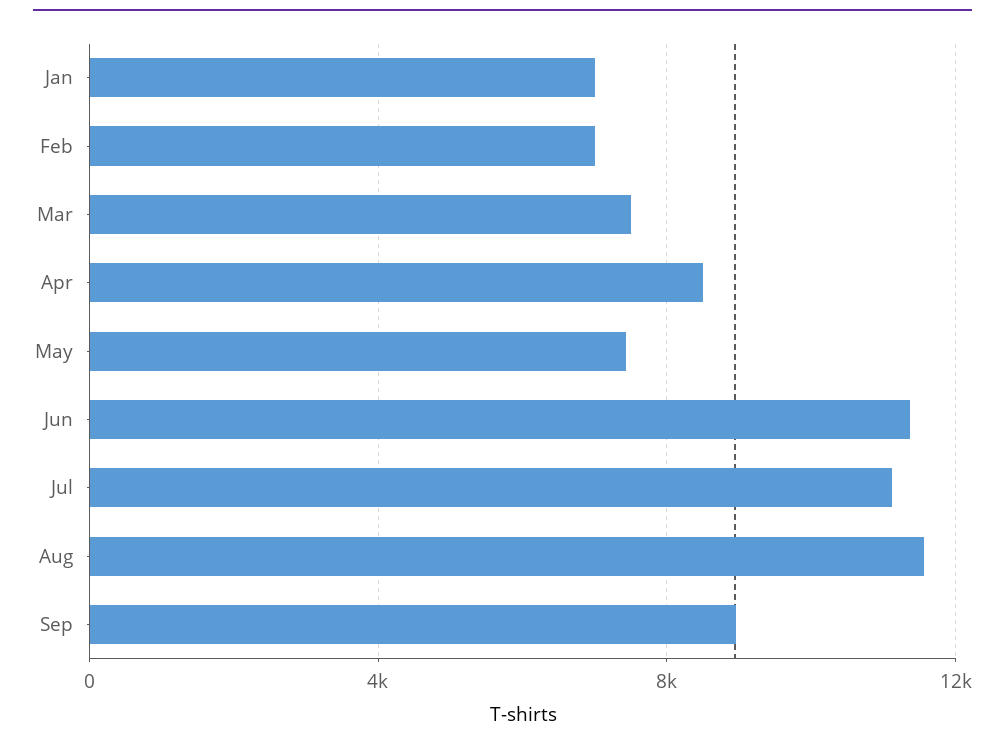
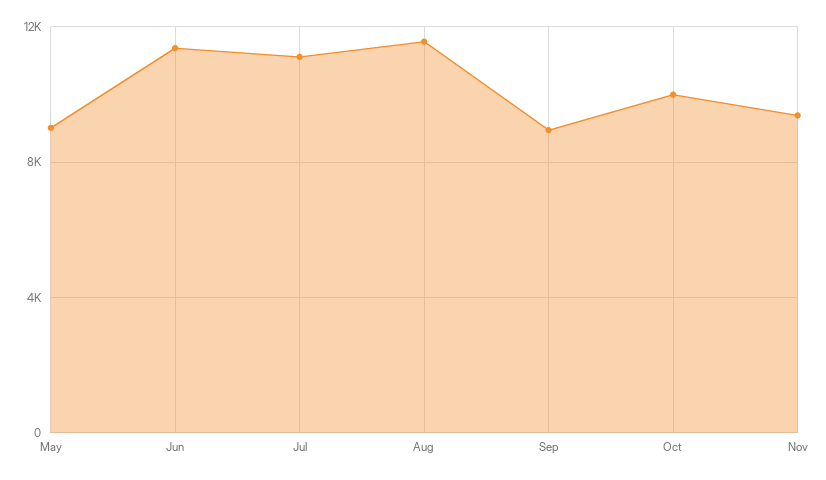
Jan: 7000 -> none
Feb: 7000 -> none
Mar: 7500 -> none
Apr: 8500 -> none
May: 7500 -> 9000
Oct: none -> 10000
Nov: none -> 9500

